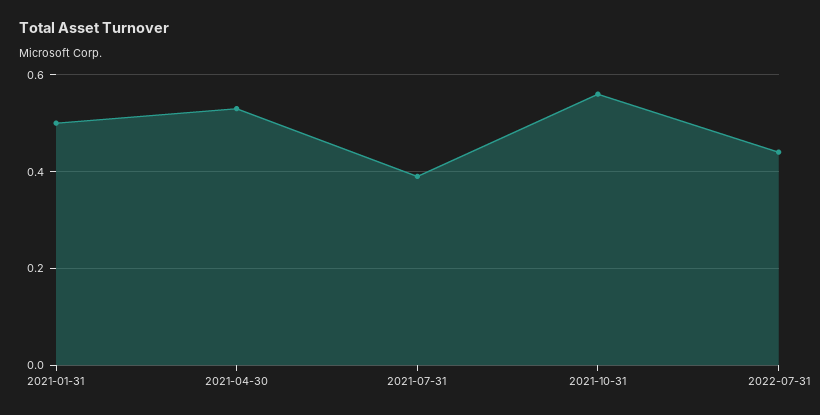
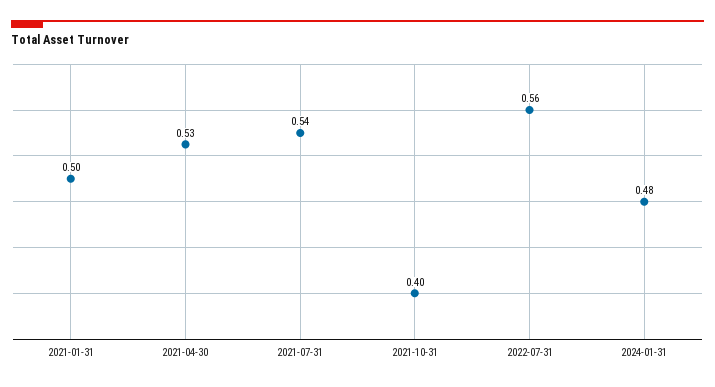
2021-07-31: 0.4 -> 0.54
2021-10-31: 0.55 -> 0.4
2022-07-31: 0.45 -> 0.56
2024-01-31: none -> 0.48

